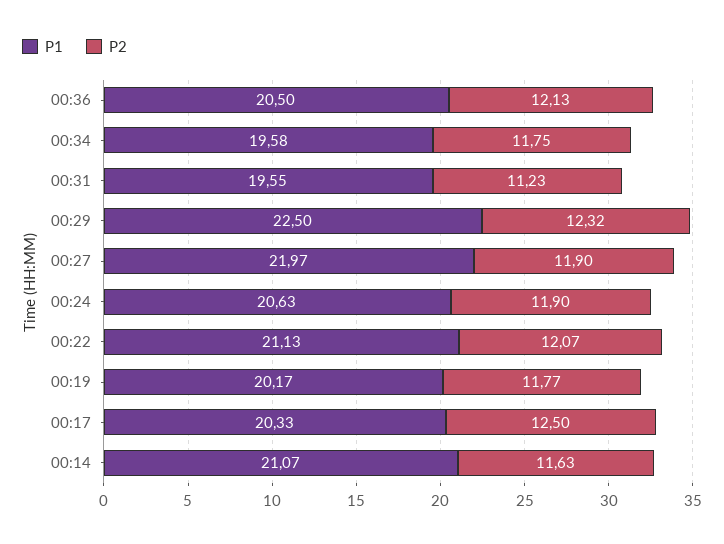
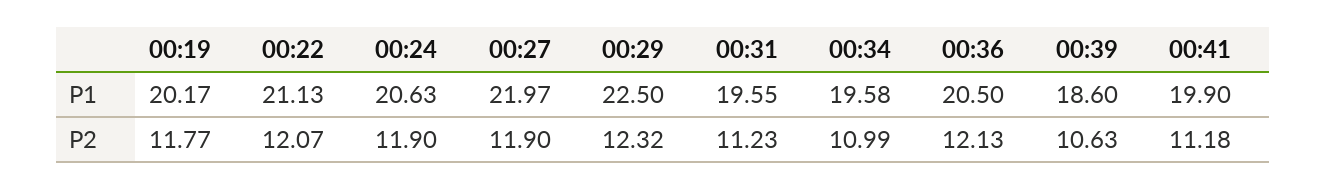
P2, 00:34: 11.75 -> 10.99
P1, 00:17: 20.33 -> none
P2, 00:17: 12.5 -> none
P1, 00:14: 21.07 -> none
P2, 00:14: 11.63 -> none
P1, 00:39: none -> 18.6
P1, 00:41: none -> 19.9
P2, 00:39: none -> 10.63
P2, 00:41: none -> 11.18

